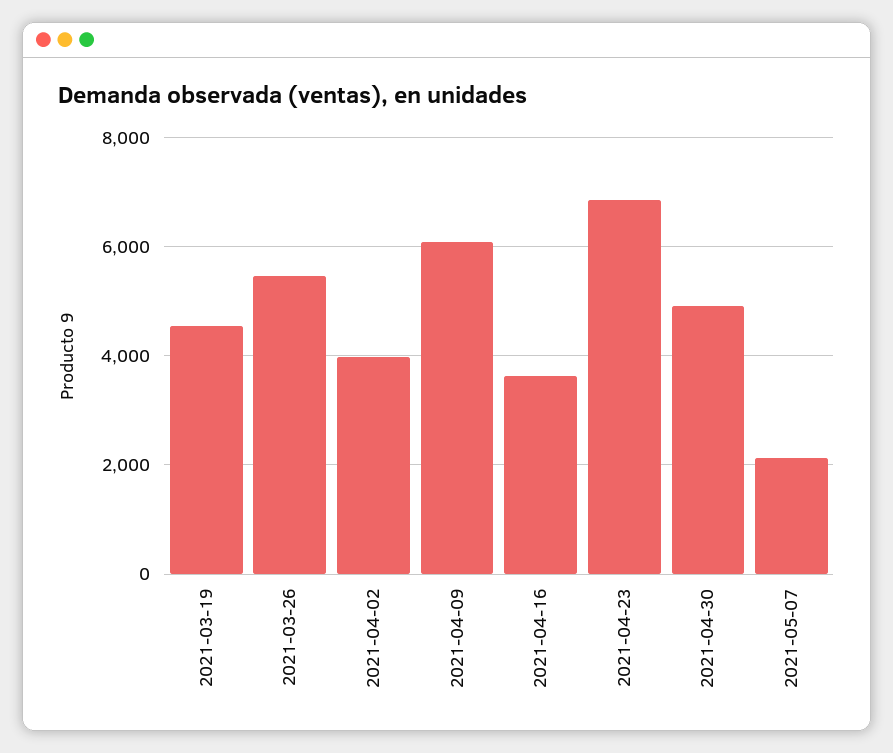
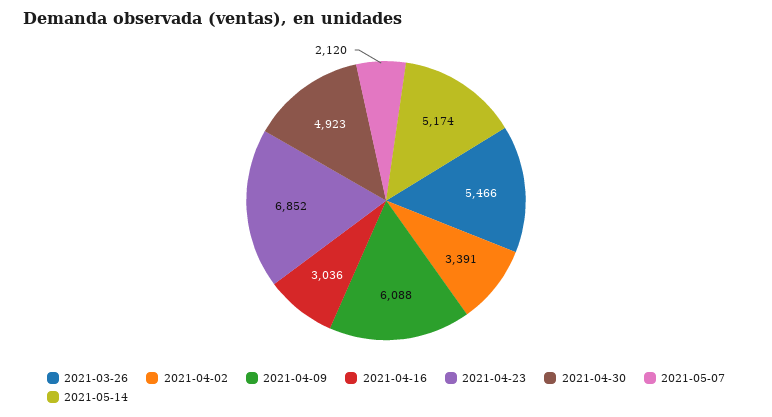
2021-03-19: 4600 -> none
2021-04-02: 4000 -> 3391
2021-04-16: 3600 -> 3036
2021-05-14: none -> 5174

